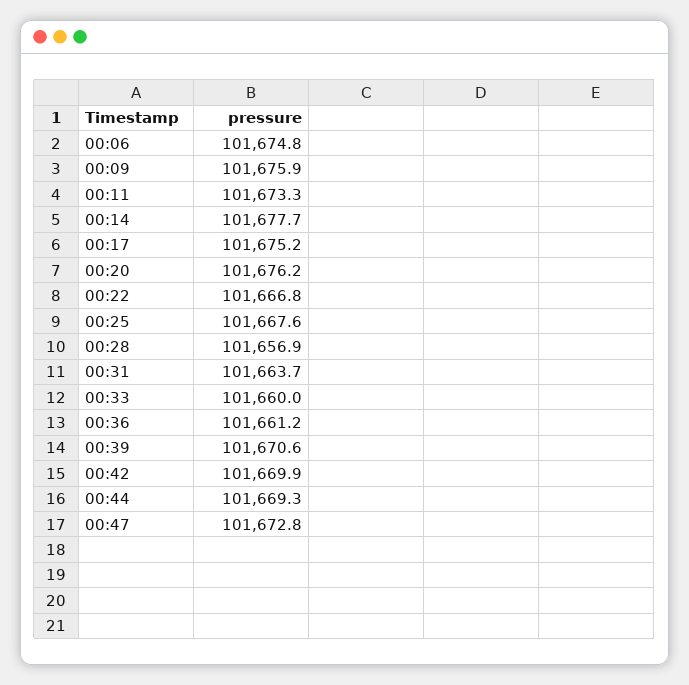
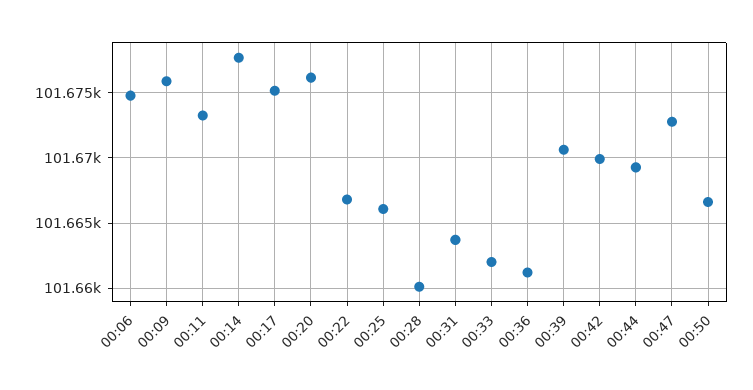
00:25: 101667.6 -> 101666
00:28: 101656.9 -> 101660
00:33: 101660 -> 101662
00:50: none -> 101666.5

